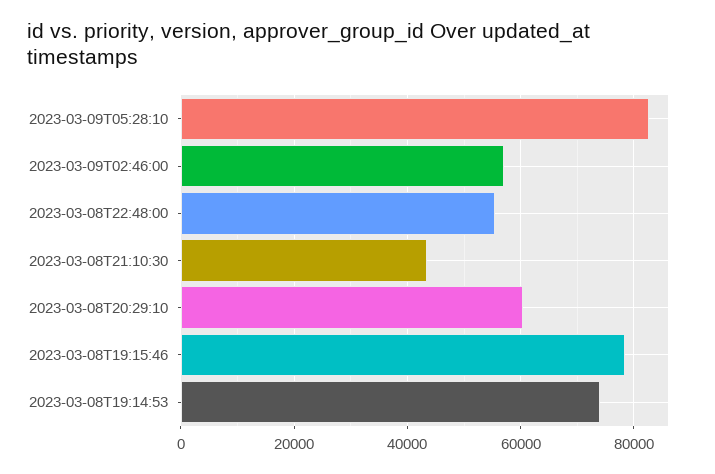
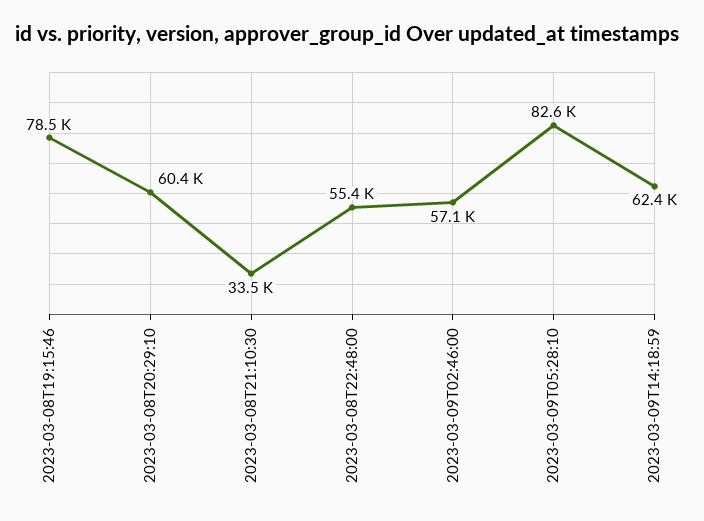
2023-03-08T21:10:30: 44000 -> 33500
2023-03-08T19:14:53: 74000 -> none
2023-03-09T14:18:59: none -> 62400

